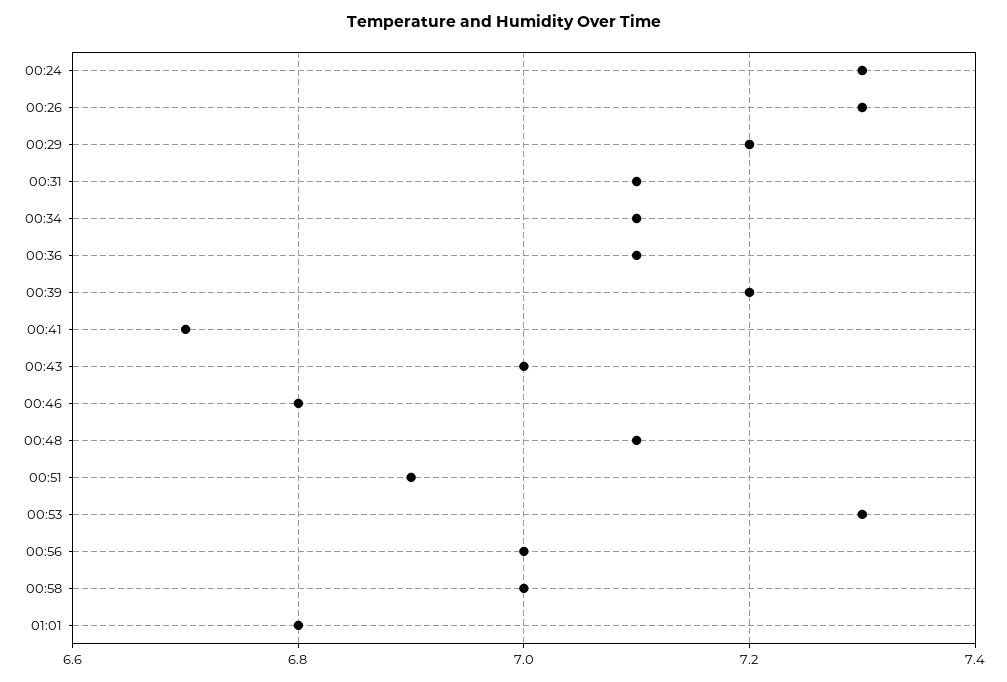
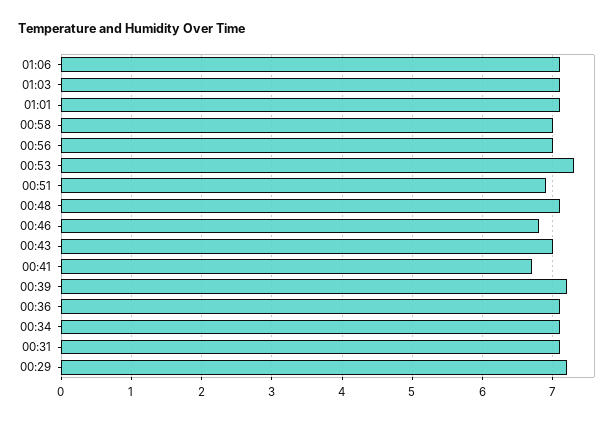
00:24: 7.3 -> none
00:26: 7.3 -> none
01:01: 6.8 -> 7.1
01:06: none -> 7.1
01:03: none -> 7.1

